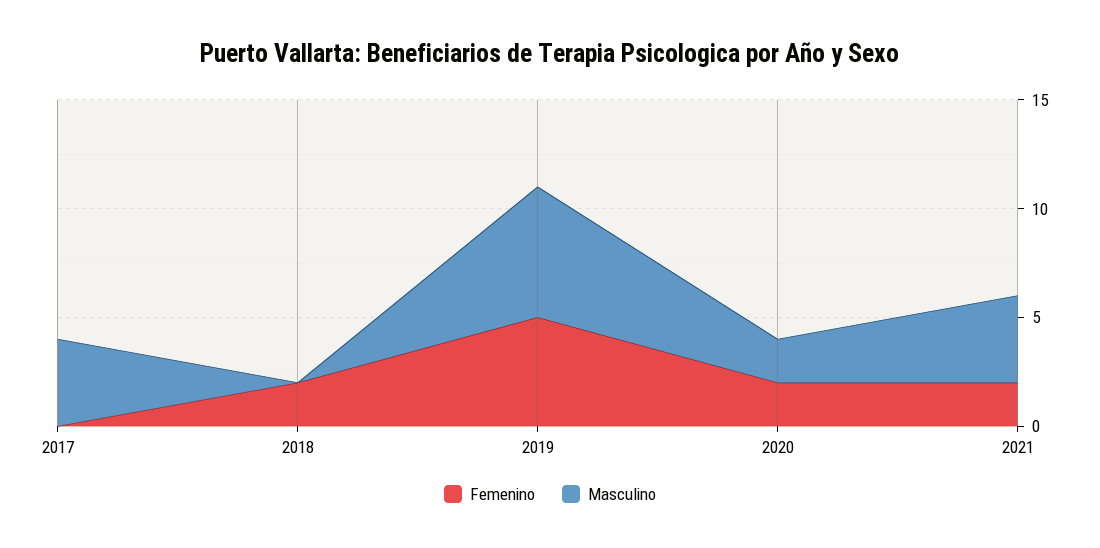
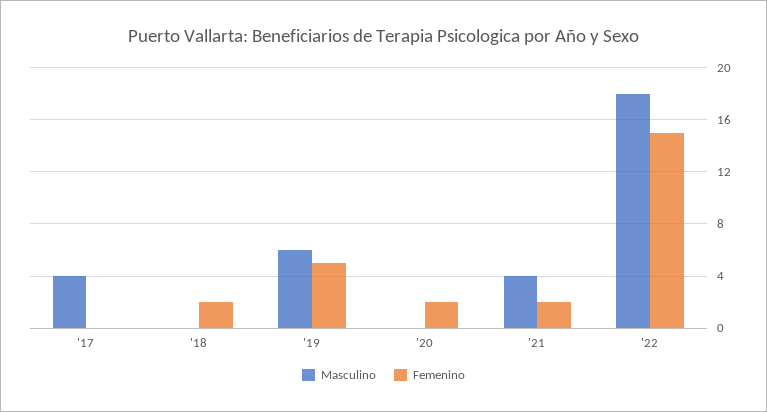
Masculino, 2020: 2 -> 0
Masculino, '22: none -> 18
Femenino, '22: none -> 15

